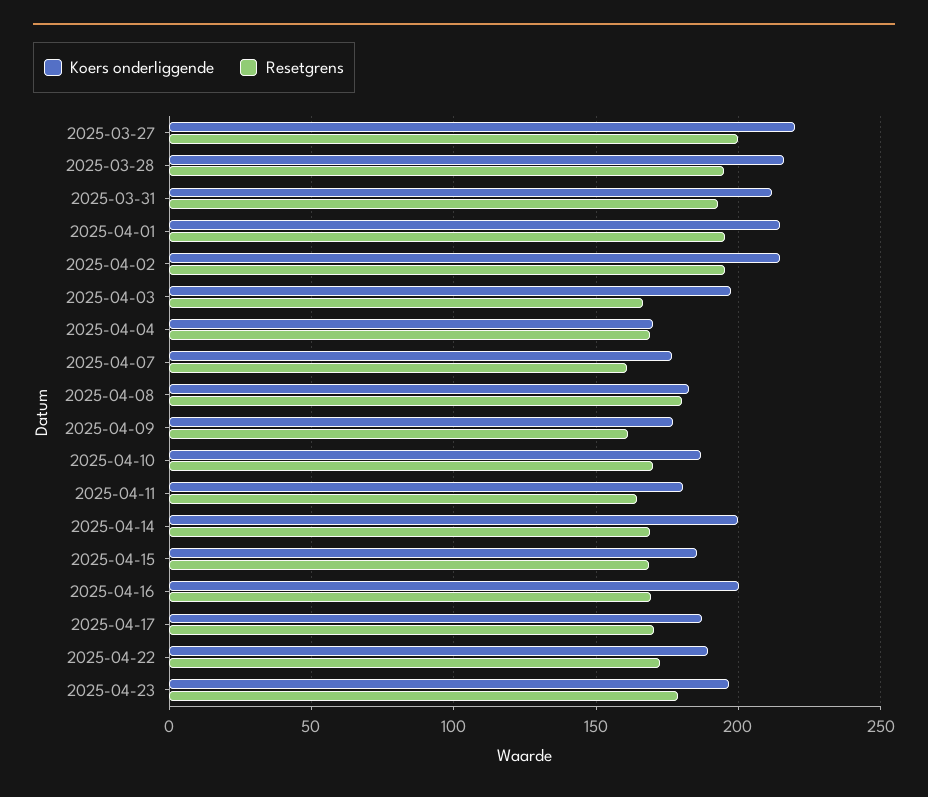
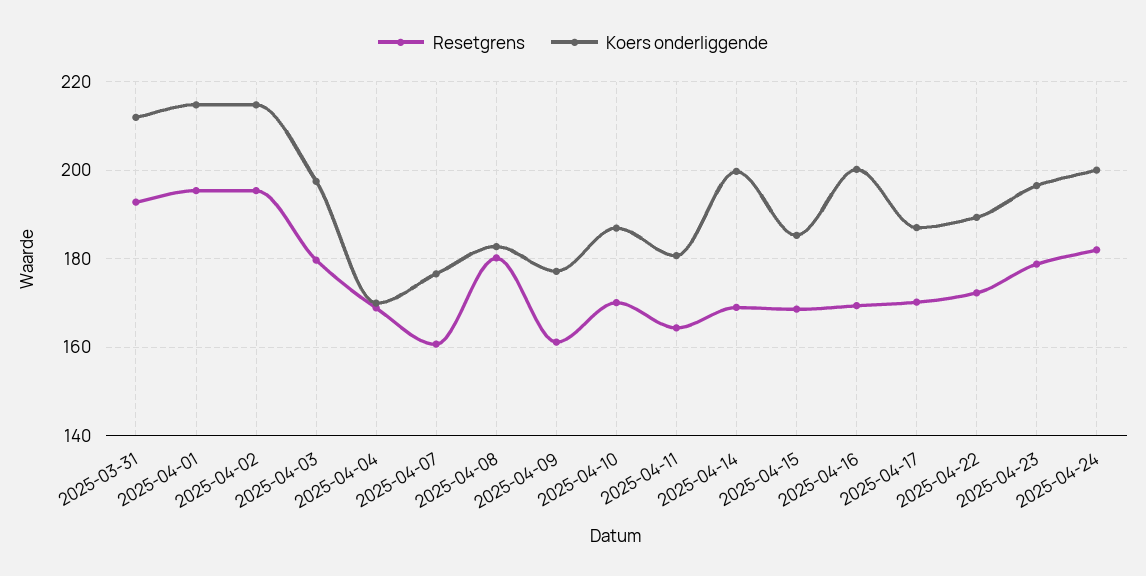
Koers onderliggende, 2025-03-27: 220 -> none
Resetgrens, 2025-03-27: 200 -> none
Koers onderliggende, 2025-03-28: 215 -> none
Resetgrens, 2025-03-28: 195 -> none
Resetgrens, 2025-04-03: 165 -> 180
Resetgrens, 2025-04-24: none -> 182
Koers onderliggende, 2025-04-24: none -> 200

